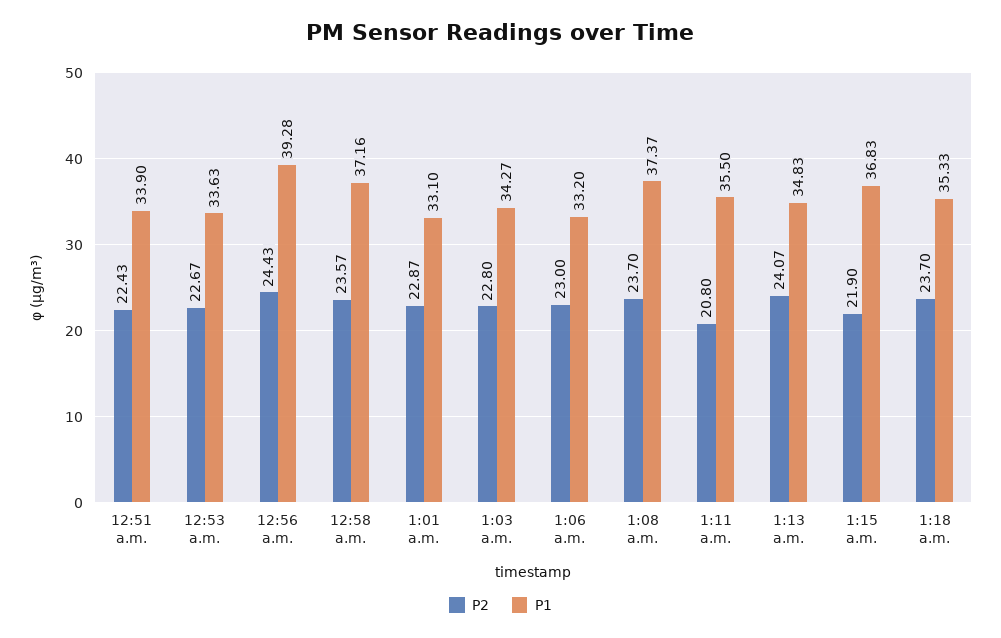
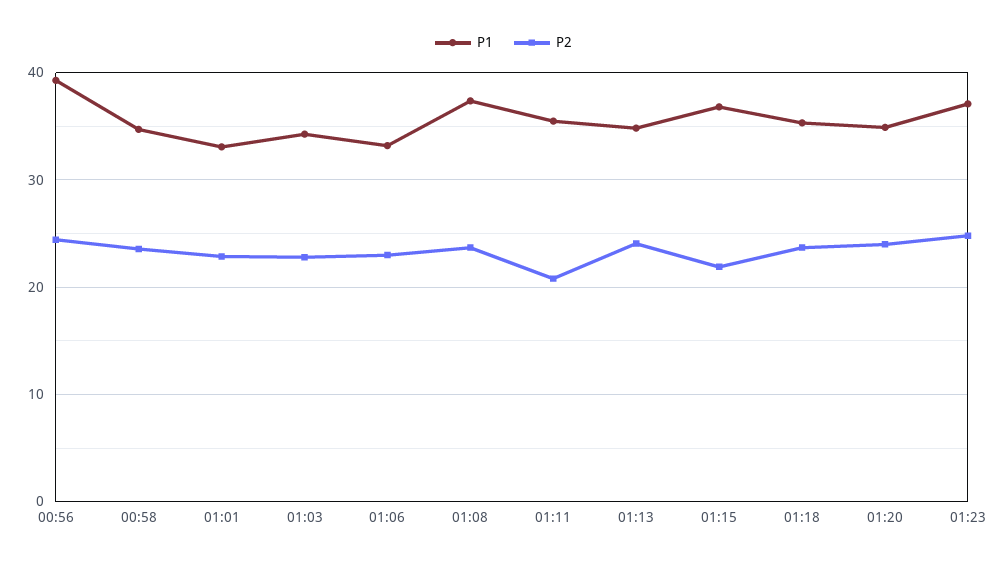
P2, 12:51 a.m.: 22.43 -> none
P1, 12:51 a.m.: 33.9 -> none
P2, 12:53 a.m.: 22.67 -> none
P1, 12:53 a.m.: 33.63 -> none
P1, 12:58 a.m.: 37.16 -> 35
P1, 01:20: none -> 35
P2, 01:20: none -> 24
P1, 01:23: none -> 37
P2, 01:23: none -> 25

